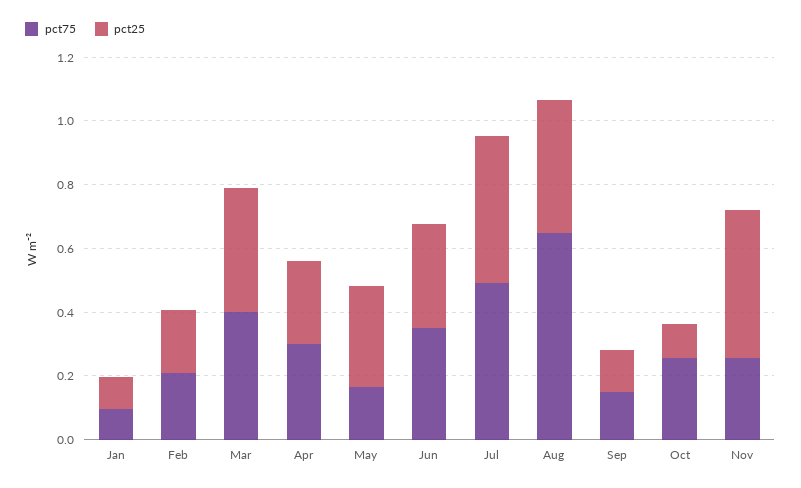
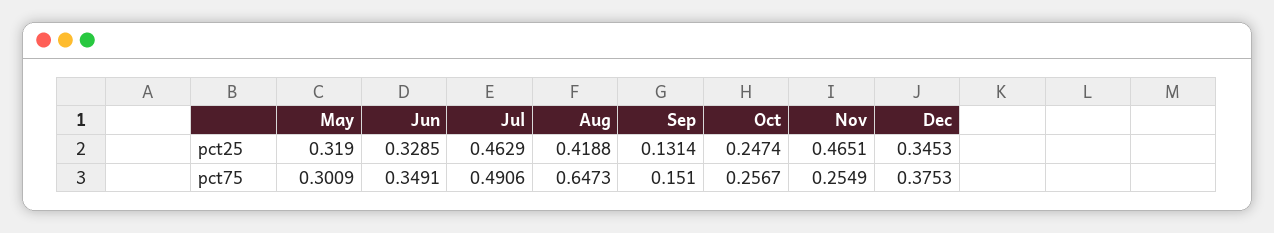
pct75, Jan: 0.1 -> none
pct25, Jan: 0.1 -> none
pct75, Feb: 0.2 -> none
pct25, Feb: 0.2 -> none
pct75, Mar: 0.4 -> none
pct25, Mar: 0.4 -> none
pct75, Apr: 0.3 -> none
pct25, Apr: 0.25 -> none
pct75, May: 0.15 -> 0.3009
pct25, Oct: 0.1 -> 0.2474
pct25, Dec: none -> 0.3453
pct75, Dec: none -> 0.3753

